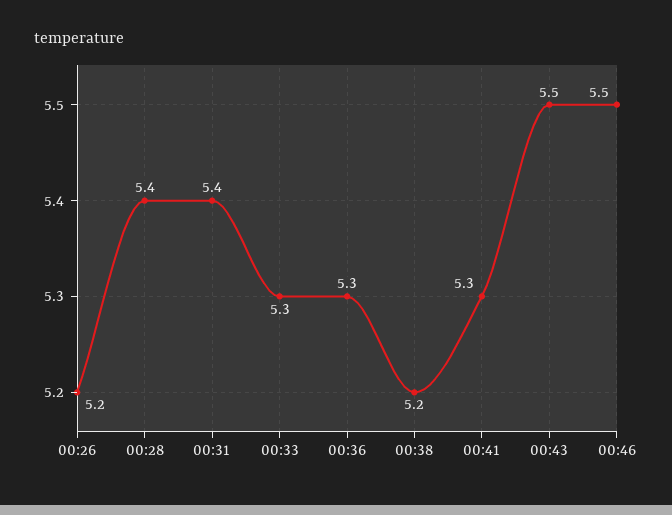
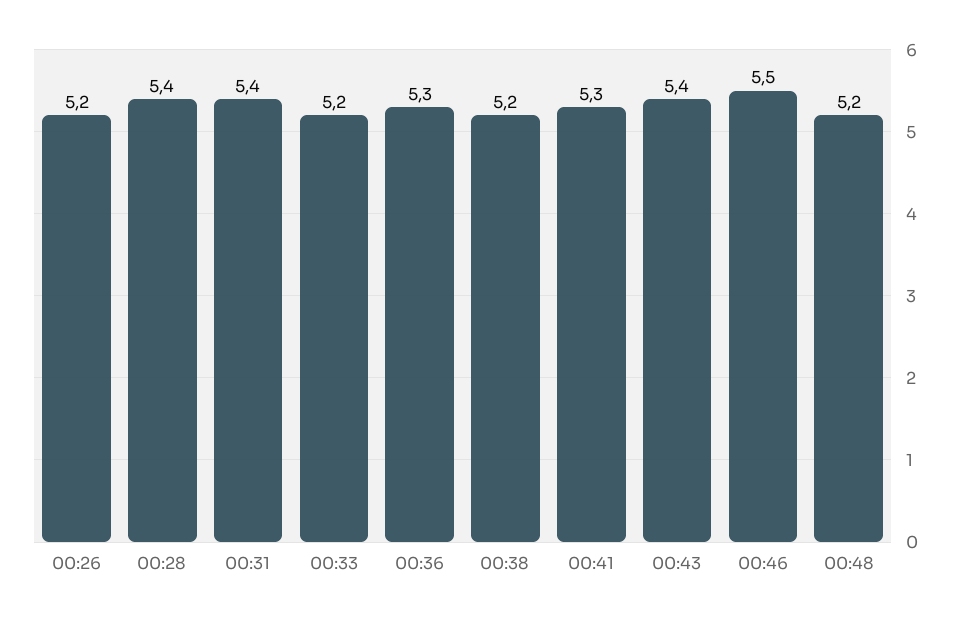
00:33: 5.3 -> 5.2
00:43: 5.5 -> 5.4
00:48: none -> 5.2

